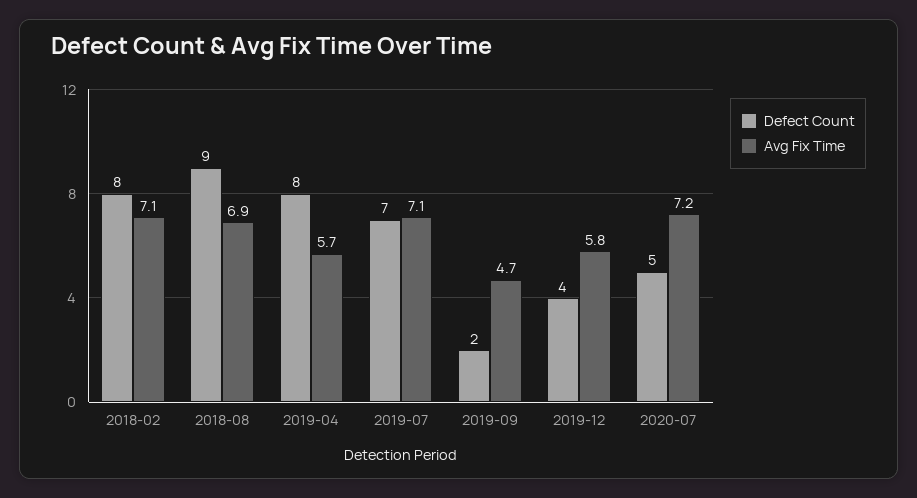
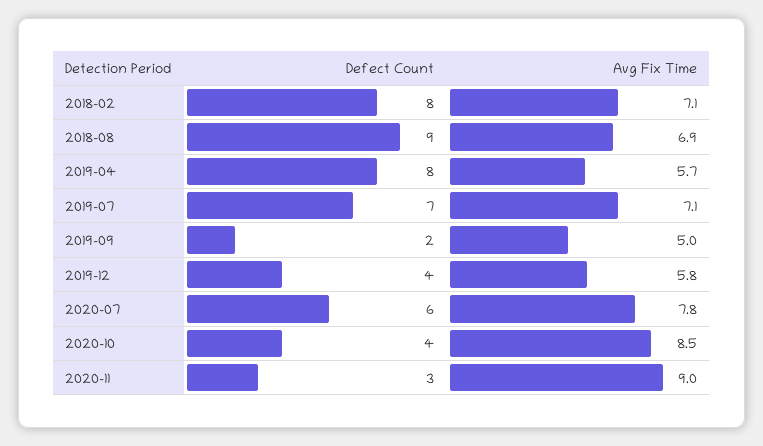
Avg Fix Time, 2019-09: 4.7 -> 5
Defect Count, 2020-07: 5 -> 6
Avg Fix Time, 2020-07: 7.2 -> 7.8
Defect Count, 2020-10: none -> 4
Avg Fix Time, 2020-10: none -> 8.5
Defect Count, 2020-11: none -> 3
Avg Fix Time, 2020-11: none -> 9

